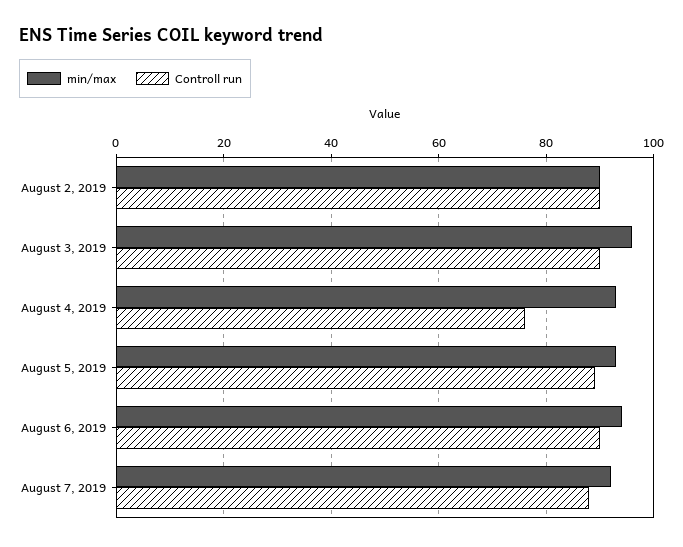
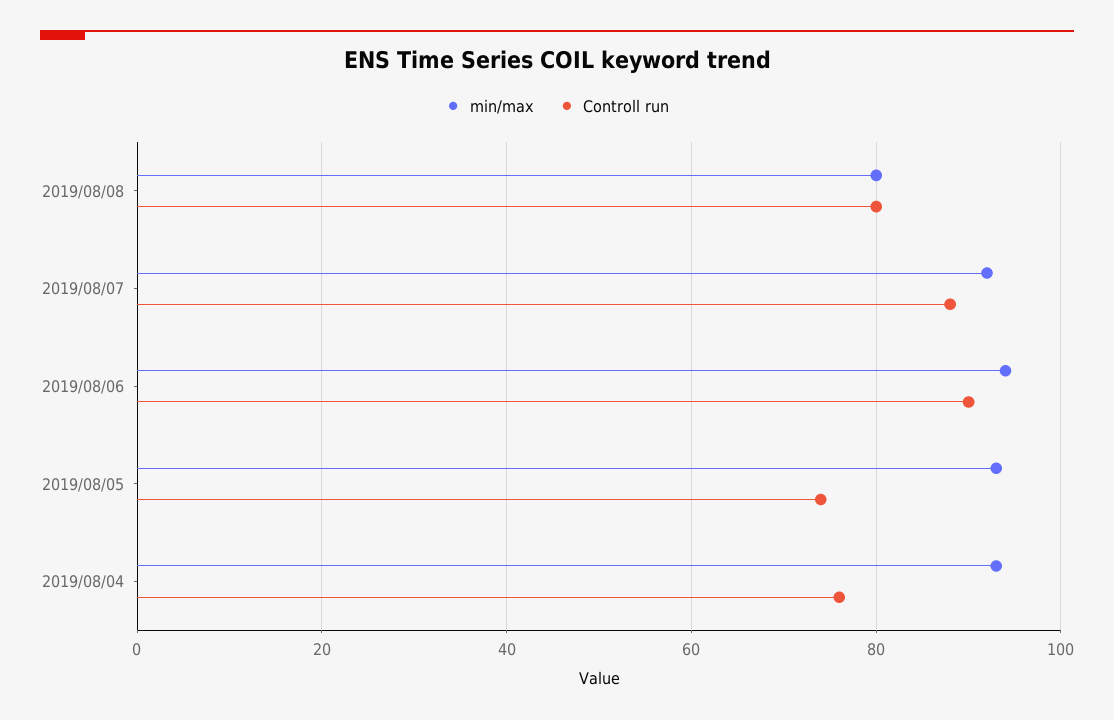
min/max, August 2, 2019: 90 -> none
Controll run, August 2, 2019: 90 -> none
min/max, August 3, 2019: 95 -> none
Controll run, August 3, 2019: 90 -> none
Controll run, August 5, 2019: 90 -> 75
min/max, 2019/08/08: none -> 80
Controll run, 2019/08/08: none -> 80

